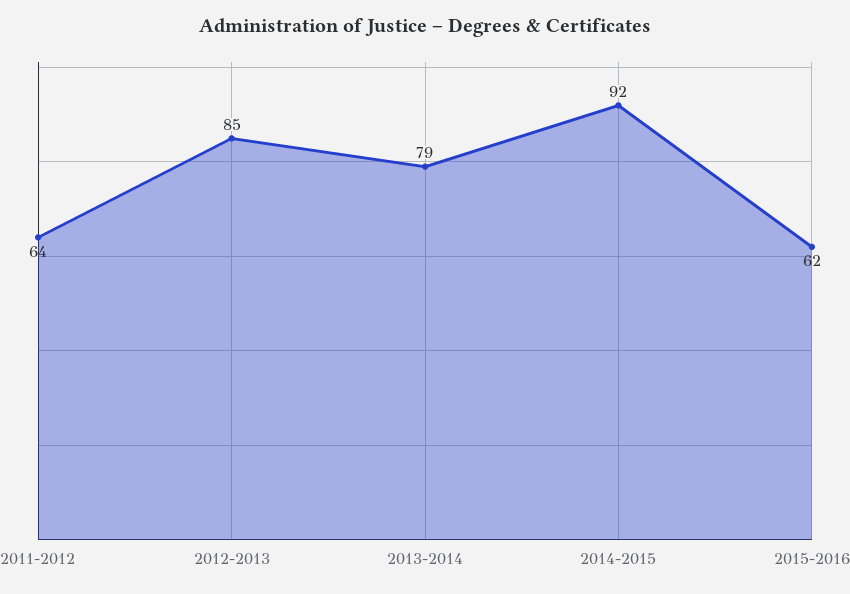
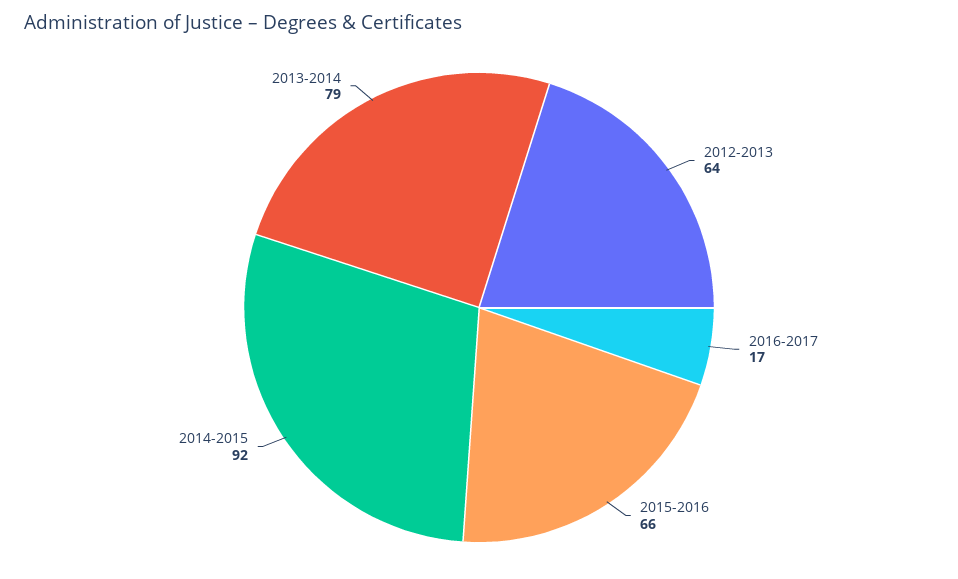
2011-2012: 64 -> none
2012-2013: 85 -> 64
2015-2016: 62 -> 66
2016-2017: none -> 17

